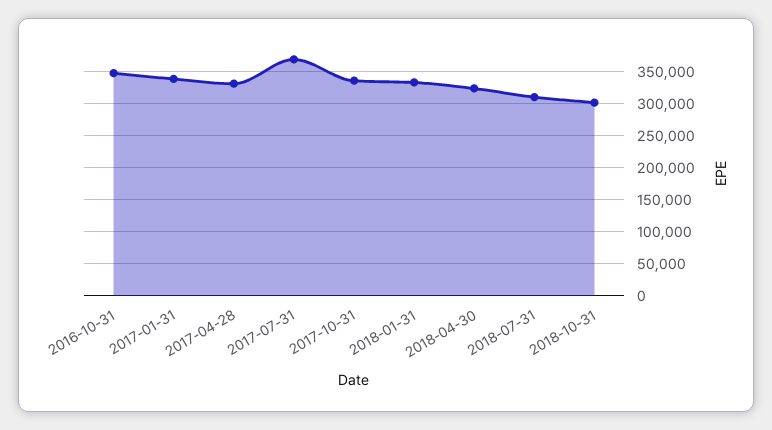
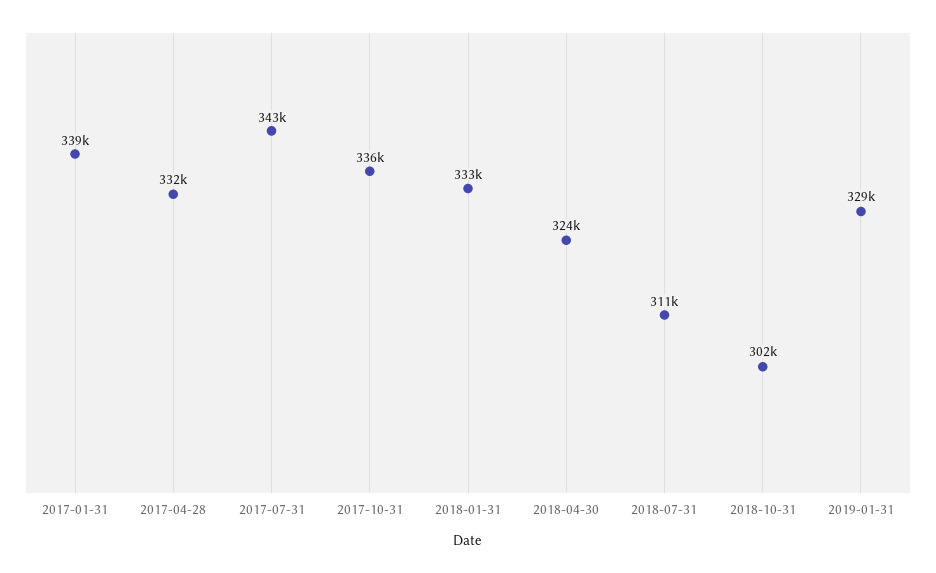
2016-10-31: 350000 -> none
2017-07-31: 370000 -> 343000
2019-01-31: none -> 329000

